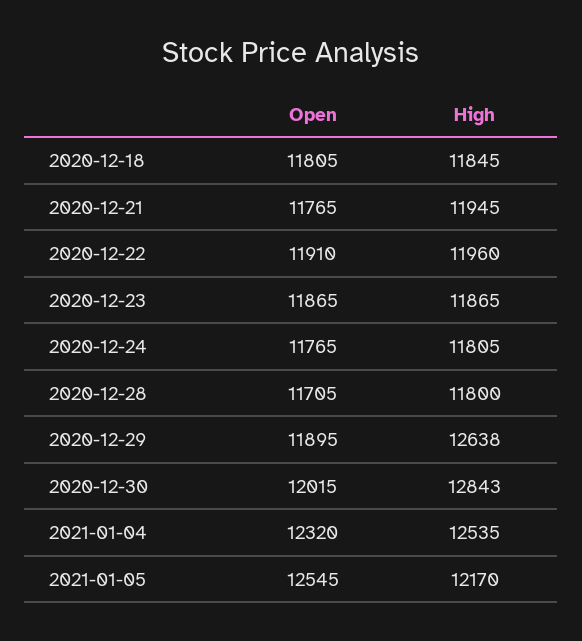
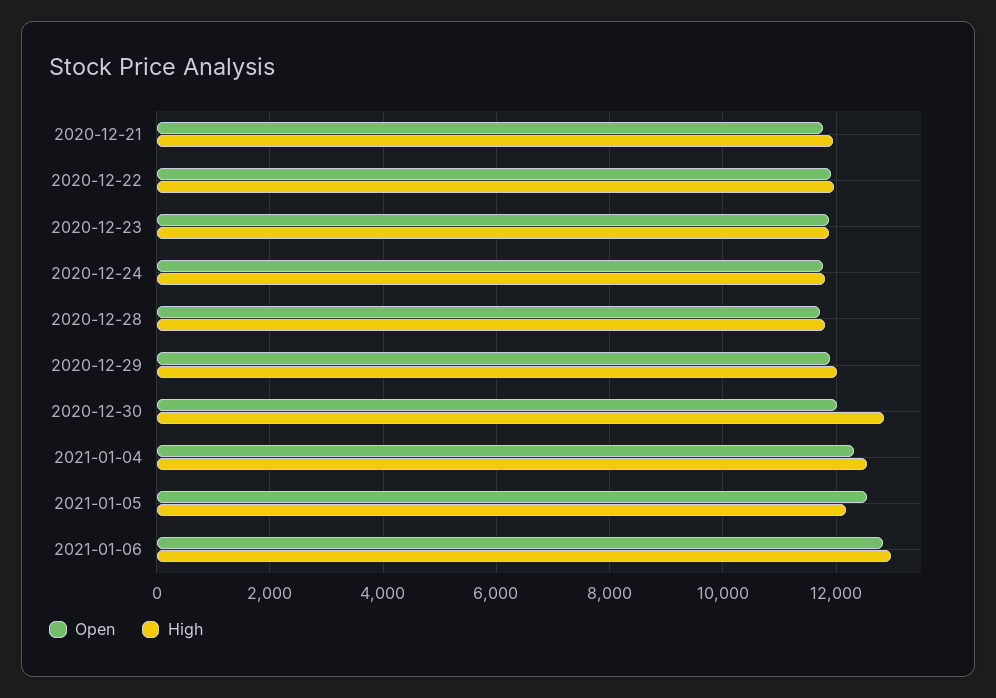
Open, 2020-12-18: 11805 -> none
High, 2020-12-18: 11845 -> none
High, 2020-12-29: 12638 -> 12000
Open, 2021-01-06: none -> 12800
High, 2021-01-06: none -> 13000

